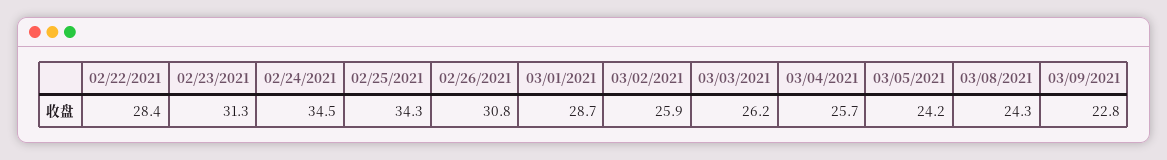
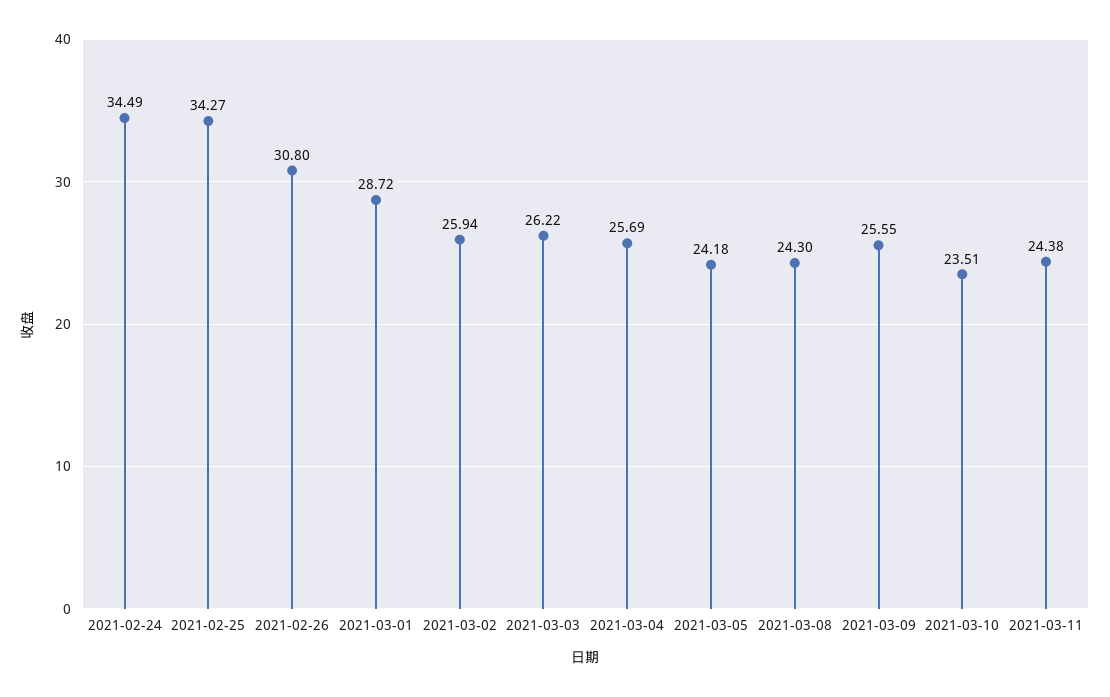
02/22/2021: 28.4 -> none
02/23/2021: 31.3 -> none
03/09/2021: 22.8 -> 25.55
2021-03-10: none -> 23.51
2021-03-11: none -> 24.38

